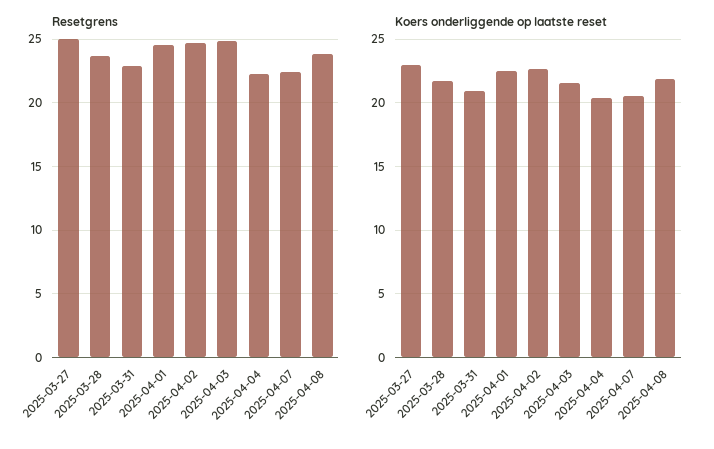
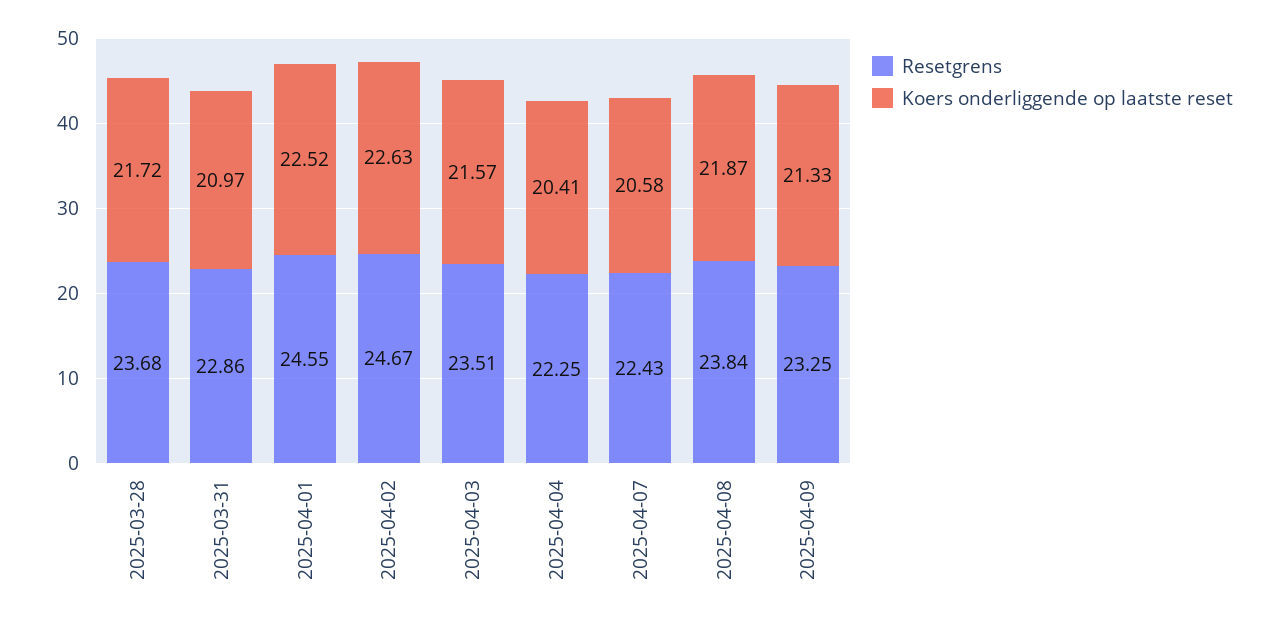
Resetgrens, 2025-03-27: 25 -> none
Resetgrens, 2025-04-03: 25 -> 23.51
Koers onderliggende op laatste reset, 2025-03-27: 23 -> none
Resetgrens, 2025-04-09: none -> 23.25
Koers onderliggende op laatste reset, 2025-04-09: none -> 21.33

